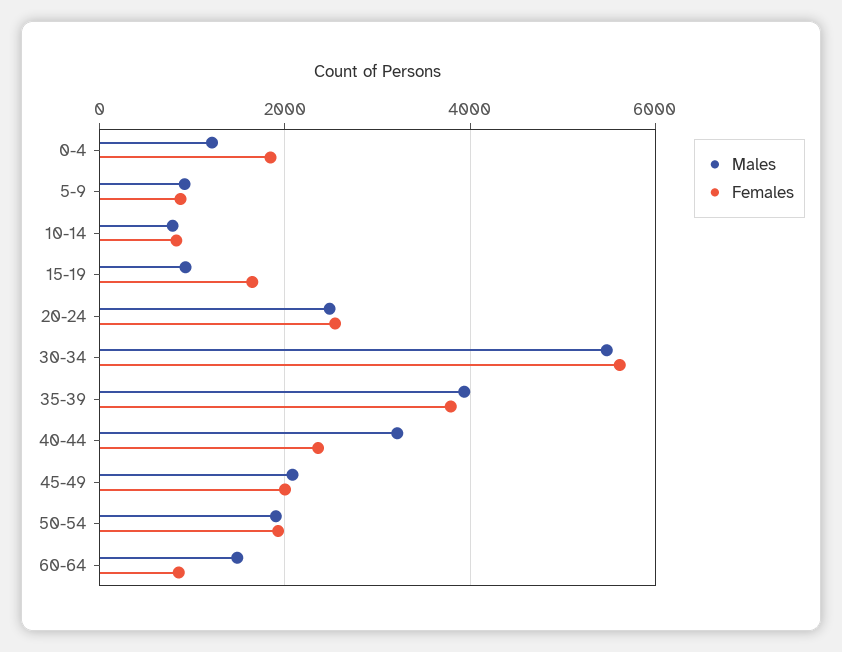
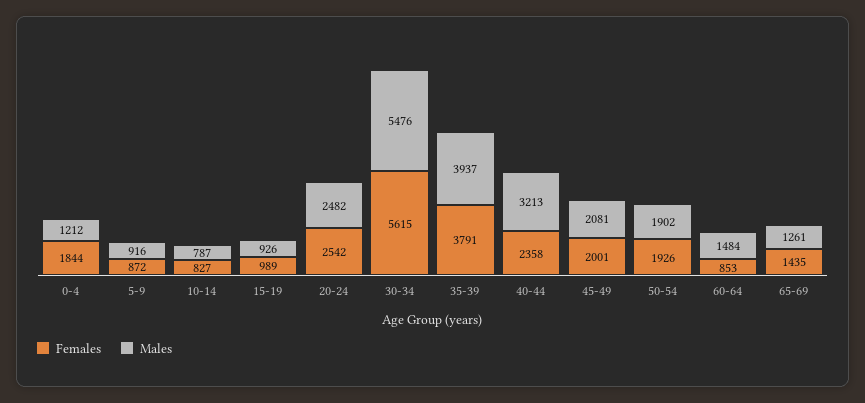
Females, 15-19: 1600 -> 989
Females, 65-69: none -> 1435
Males, 65-69: none -> 1261

